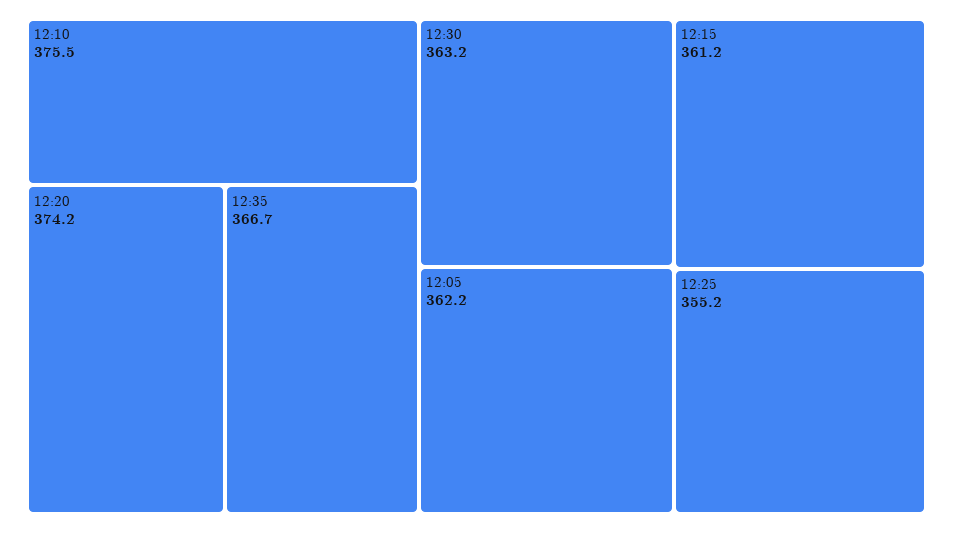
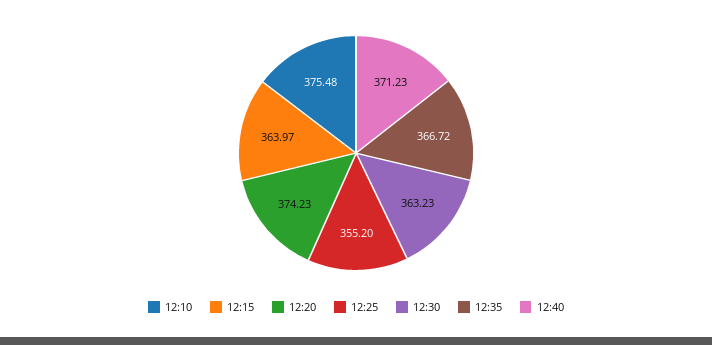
12:05: 362.2 -> none
12:15: 361.2 -> 363.97
12:40: none -> 371.23

